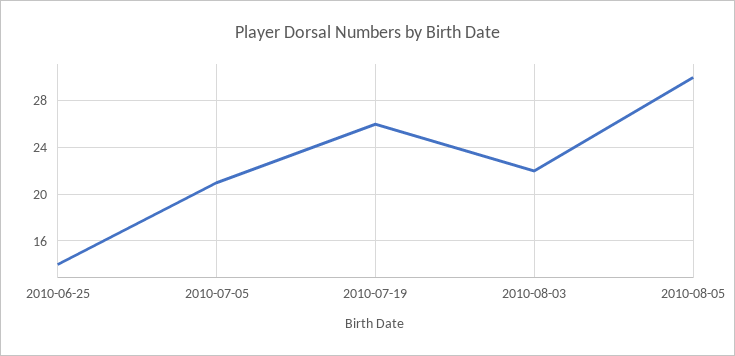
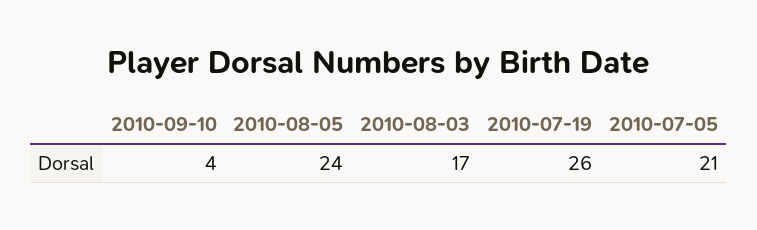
2010-06-25: 14 -> none
2010-08-03: 22 -> 17
2010-08-05: 30 -> 24
2010-09-10: none -> 4

